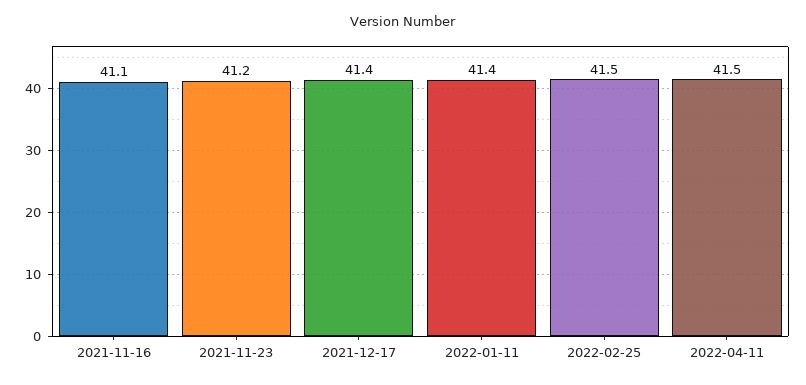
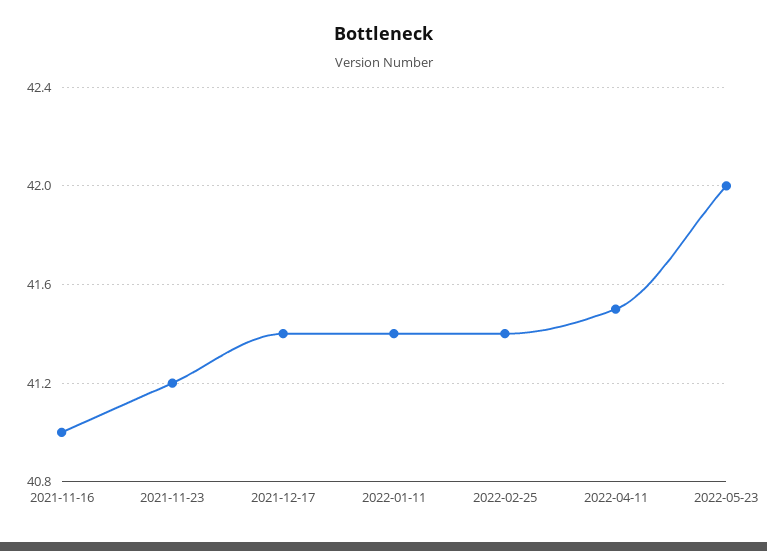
2021-11-16: 41.1 -> 41
2022-02-25: 41.5 -> 41.4
2022-05-23: none -> 42

